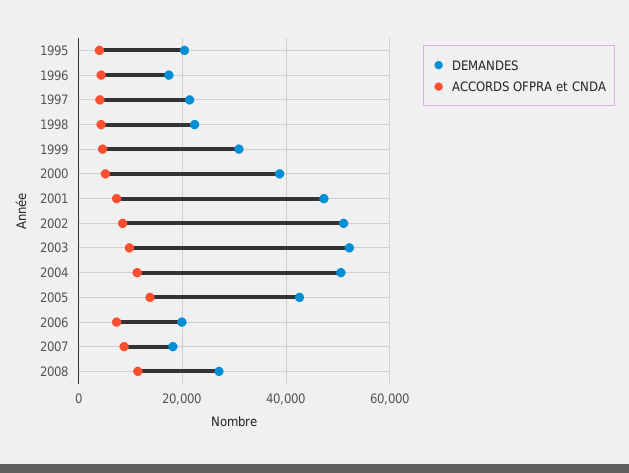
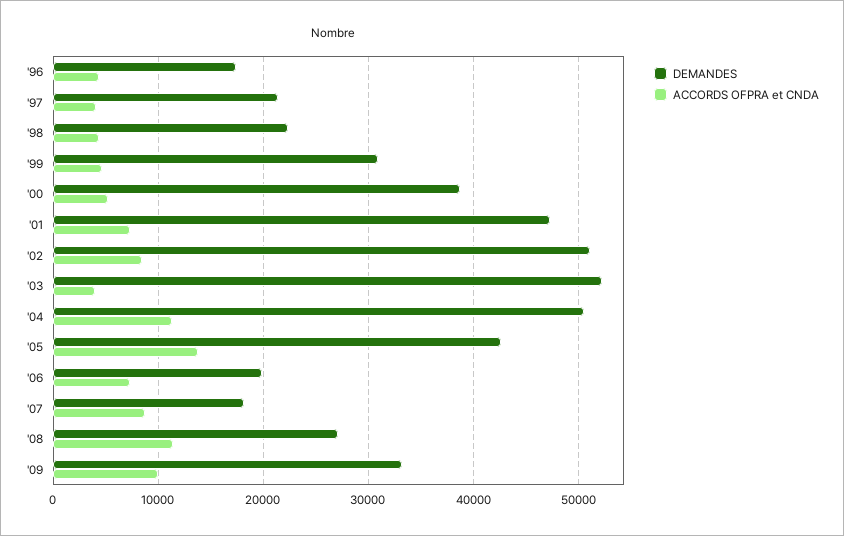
DEMANDES, 1995: 20000 -> none
ACCORDS OFPRA et CNDA, 1995: 4000 -> none
ACCORDS OFPRA et CNDA, 2003: 10000 -> 4000
DEMANDES, '09: none -> 33000
ACCORDS OFPRA et CNDA, '09: none -> 10000

